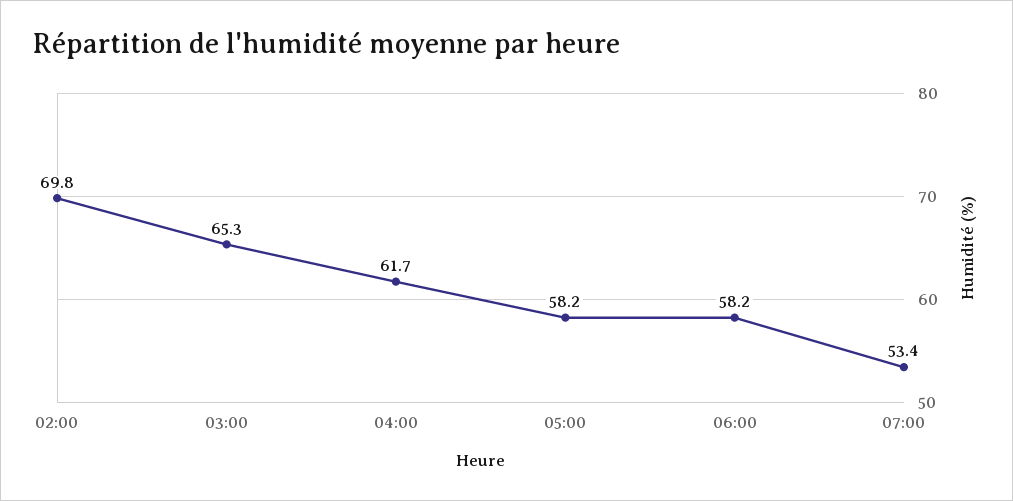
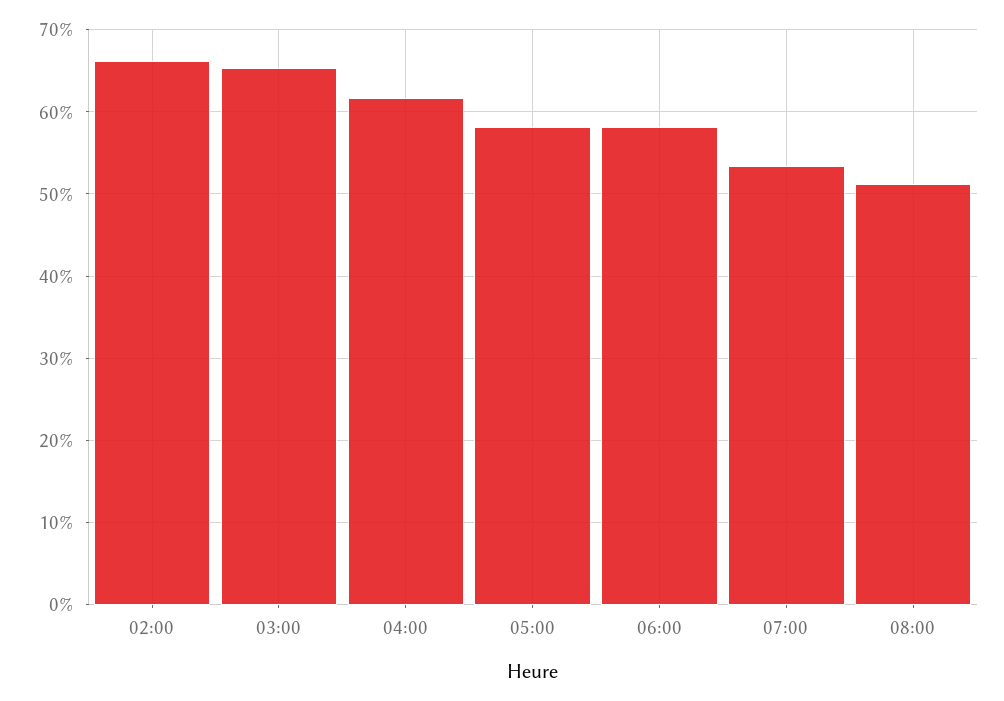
02:00: 69.8 -> 66
08:00: none -> 51

